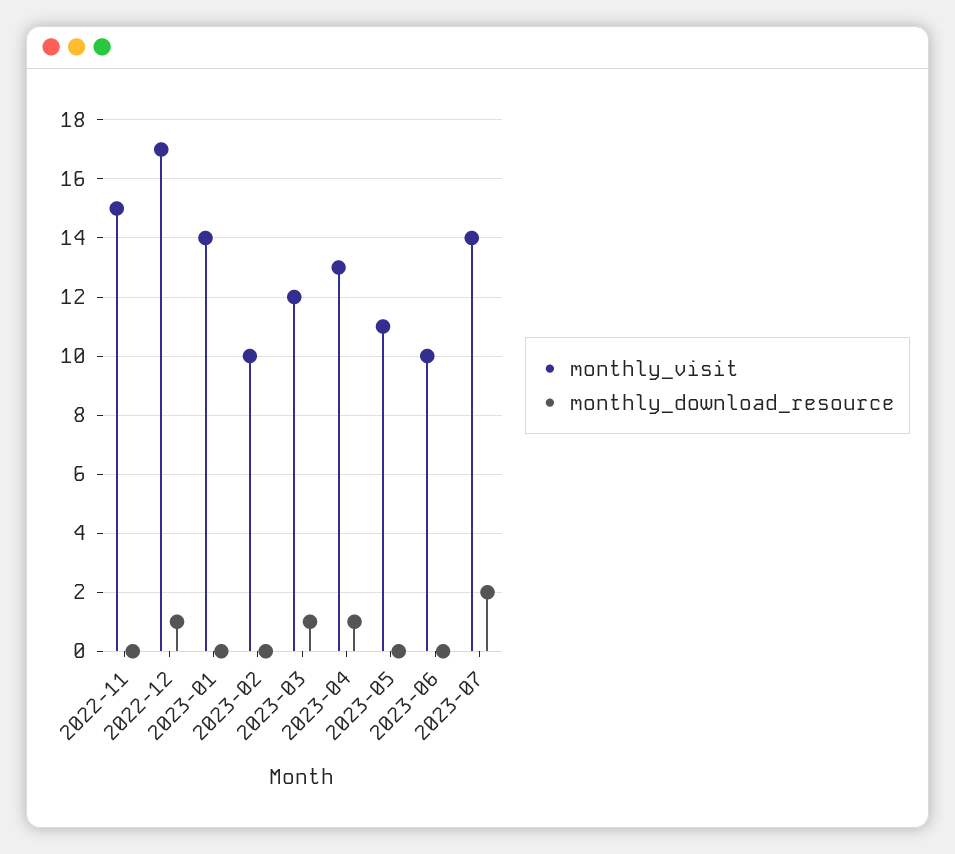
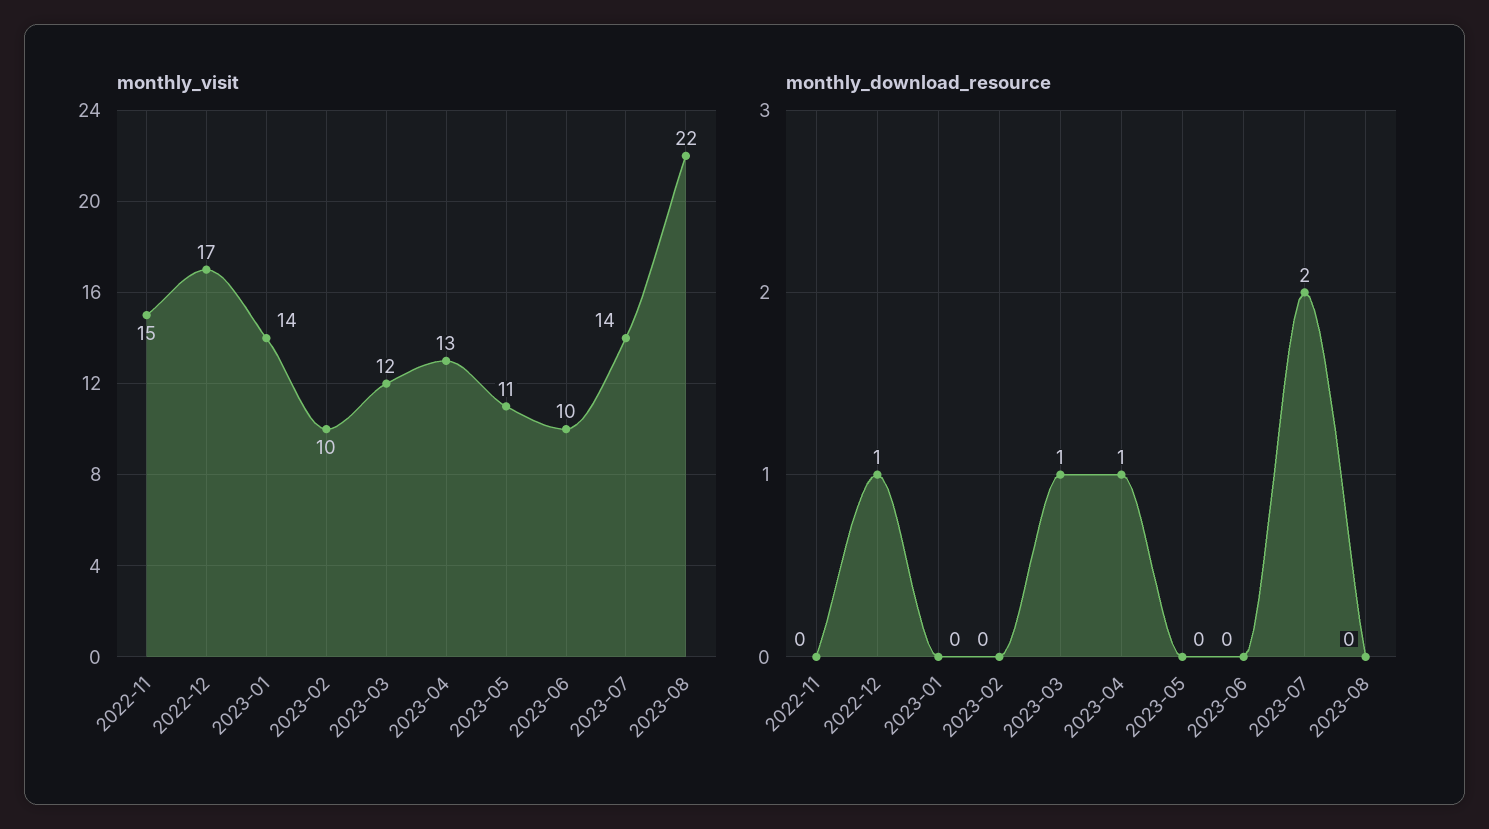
monthly_visit, 2023-08: none -> 22
monthly_download_resource, 2023-08: none -> 0

